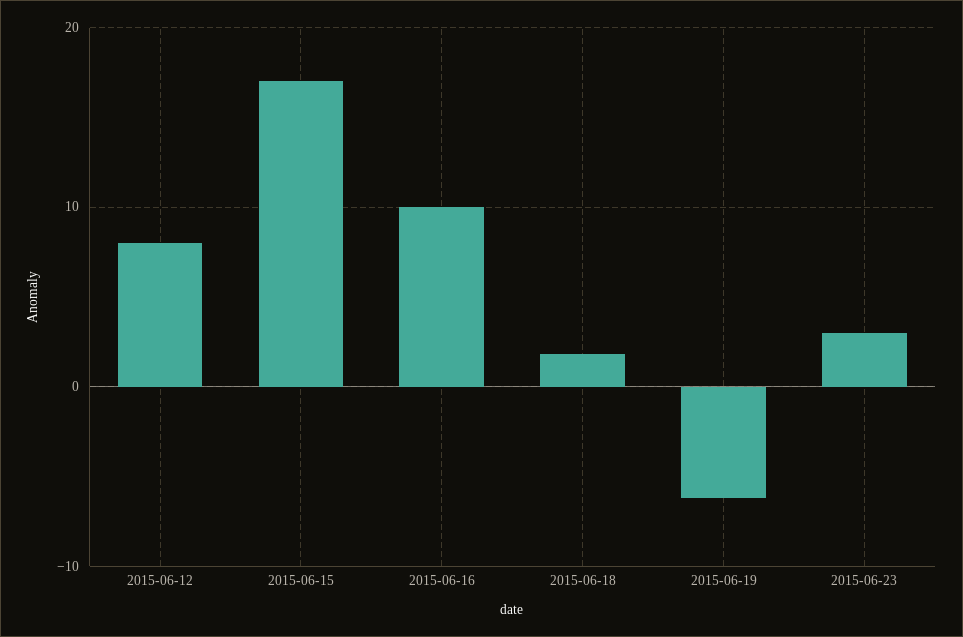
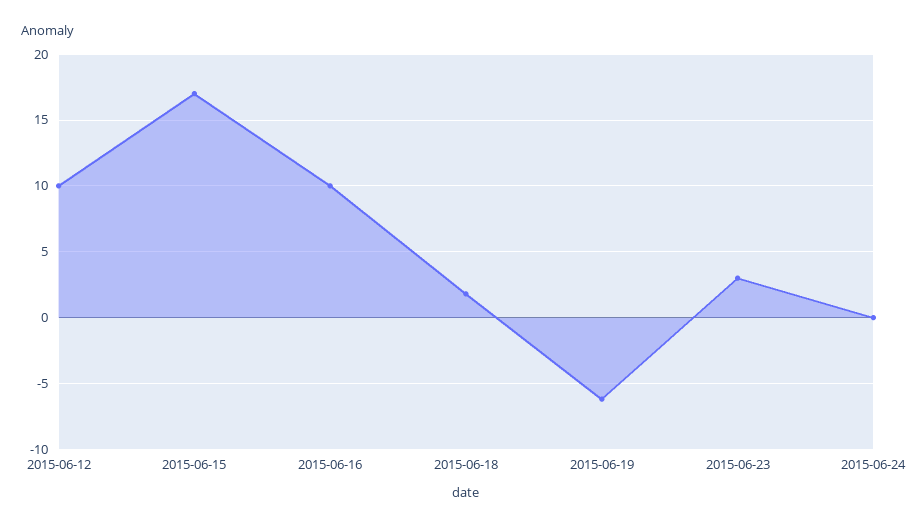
2015-06-12: 8 -> 10
2015-06-24: none -> 0

